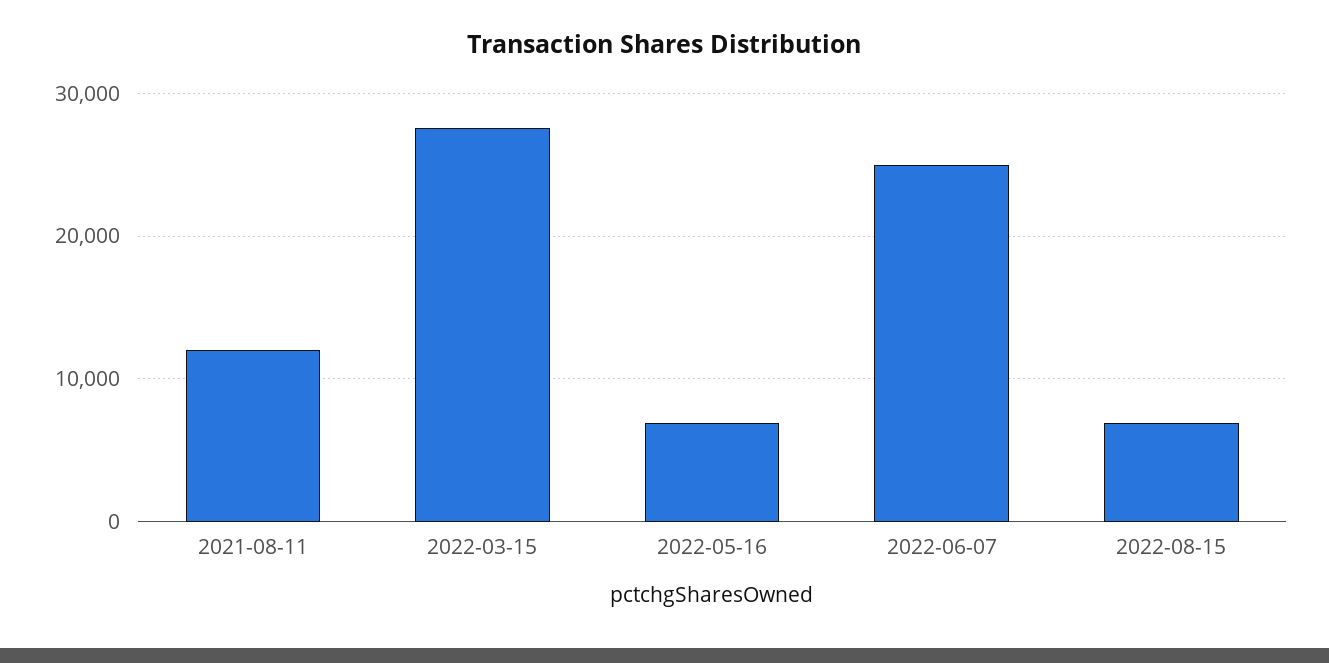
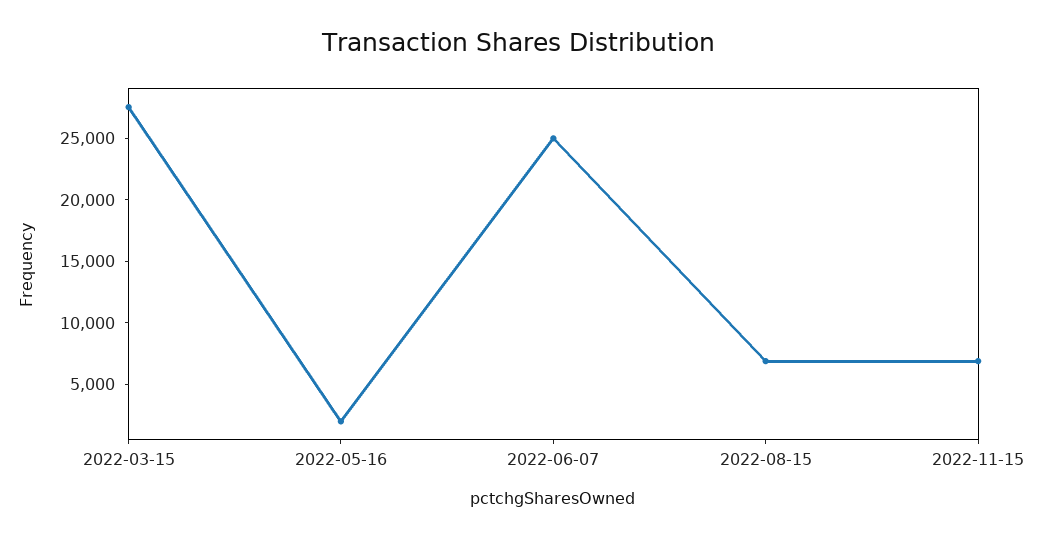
2021-08-11: 12000 -> none
2022-05-16: 7000 -> 2000
2022-11-15: none -> 7000

